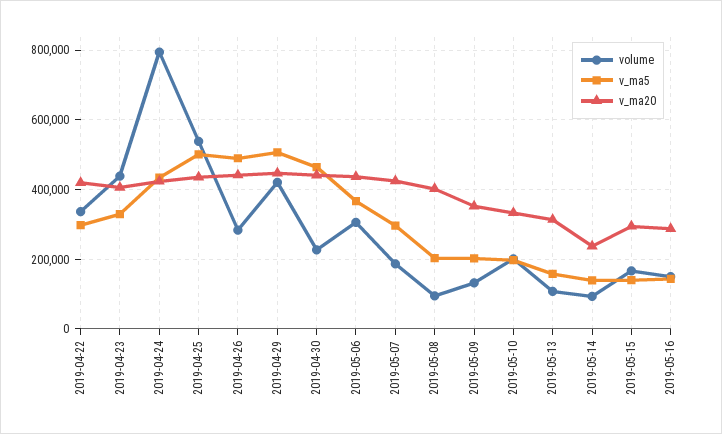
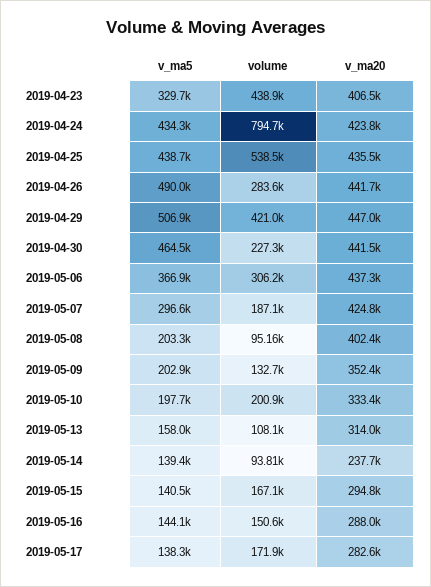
volume, 2019-04-22: 340000 -> none
v_ma5, 2019-04-22: 300000 -> none
v_ma20, 2019-04-22: 420000 -> none
v_ma5, 2019-04-25: 500000 -> 438700
v_ma5, 2019-05-17: none -> 138300
volume, 2019-05-17: none -> 171900
v_ma20, 2019-05-17: none -> 282600

